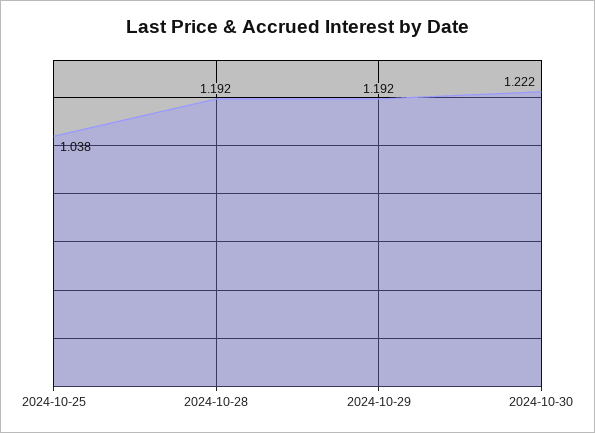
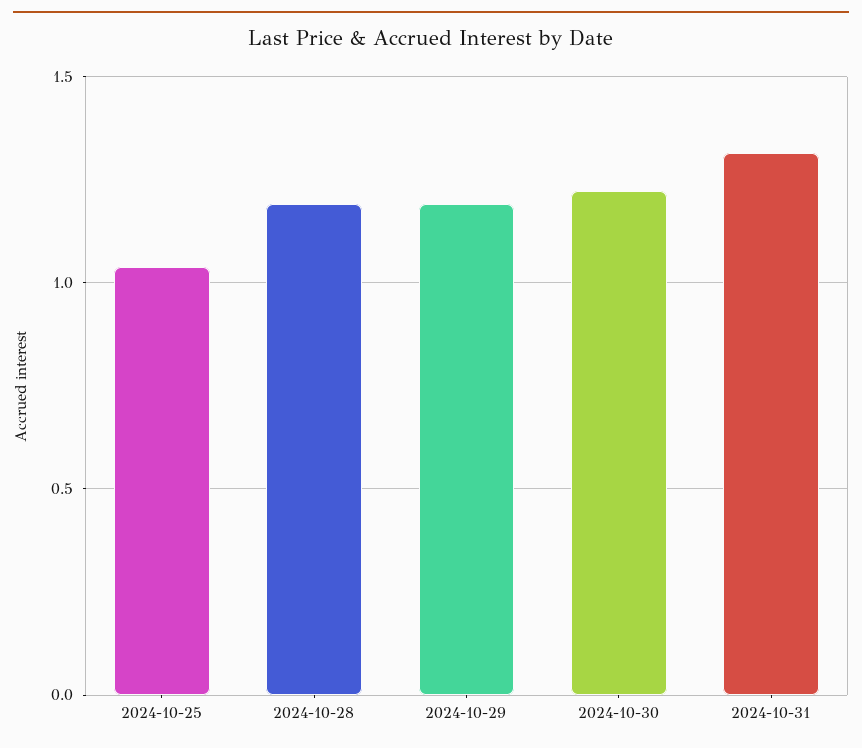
2024-10-31: none -> 1.3

